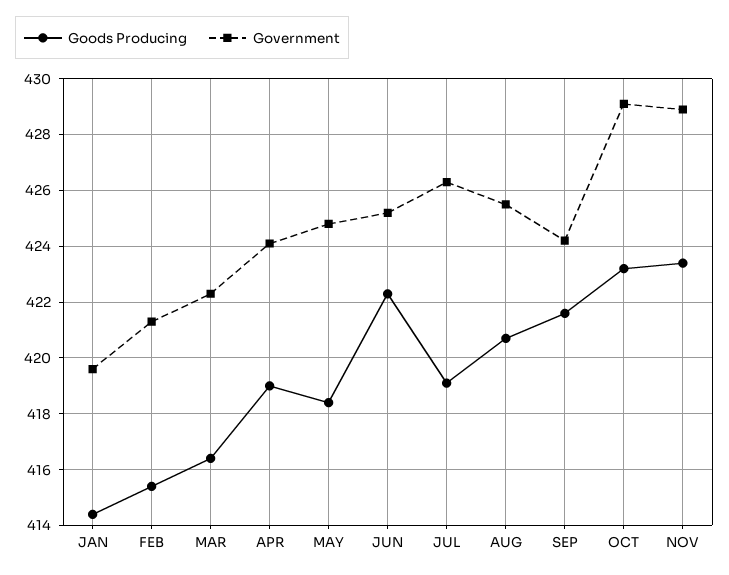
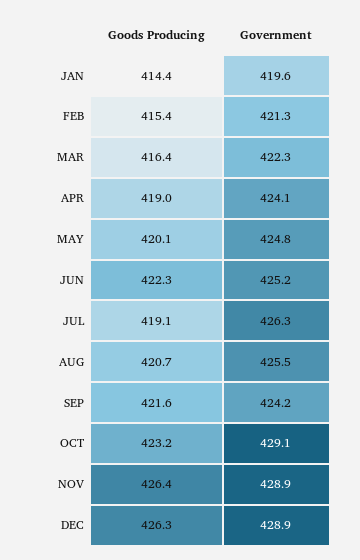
Goods Producing, MAY: 418.5 -> 420.1
Goods Producing, NOV: 423.5 -> 426.4
Goods Producing, DEC: none -> 426.3
Government, DEC: none -> 428.9

